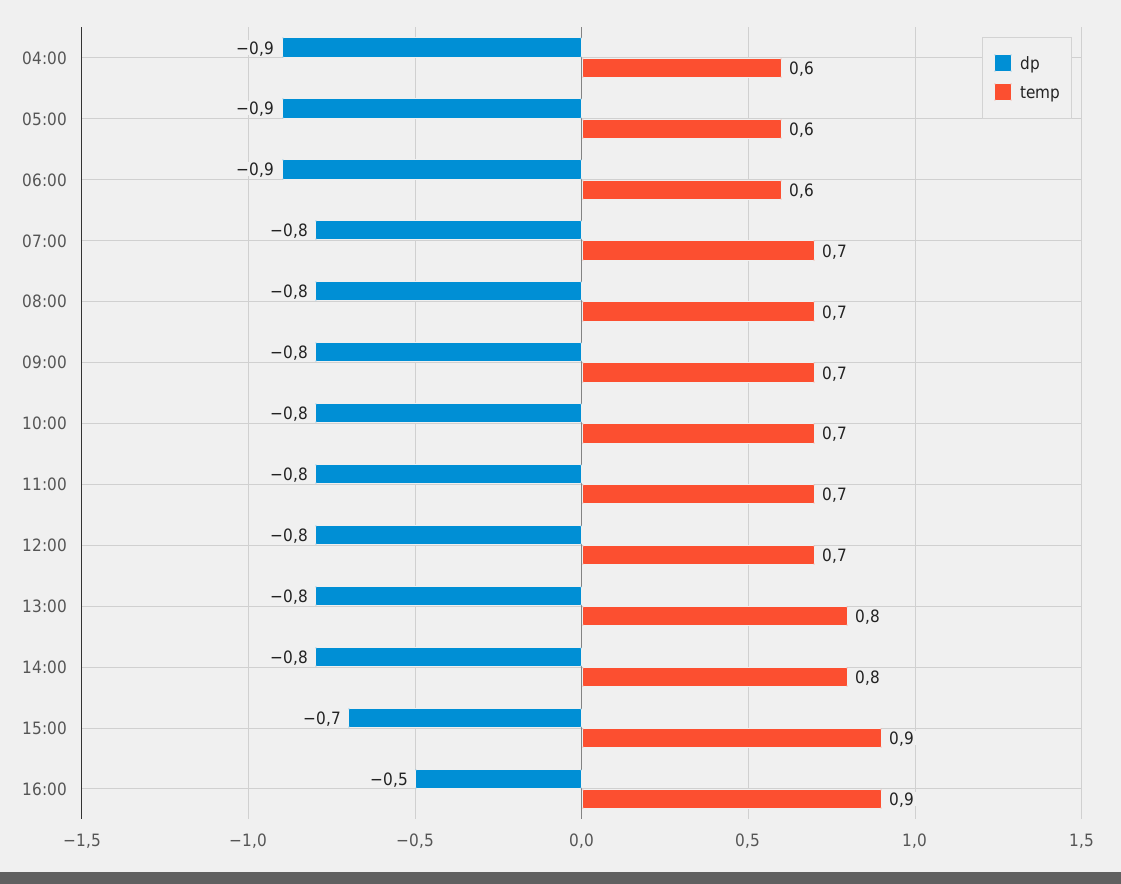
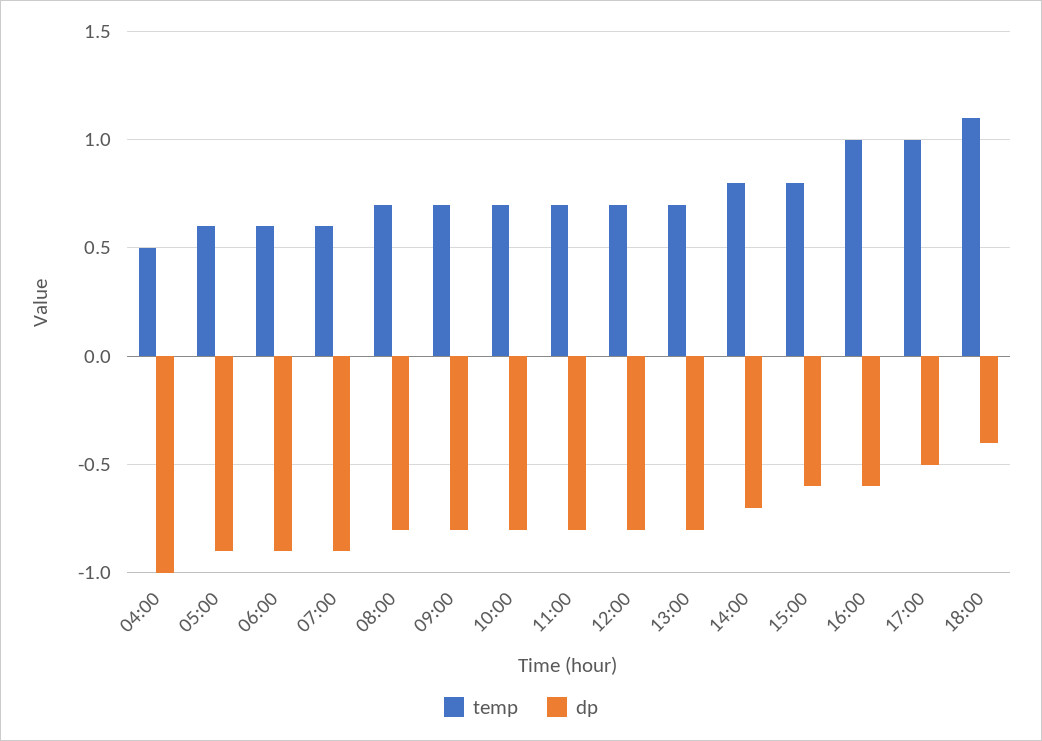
dp, 04:00: -0.9 -> -1
temp, 04:00: 0.6 -> 0.5
dp, 07:00: -0.8 -> -0.9
temp, 07:00: 0.7 -> 0.6
temp, 13:00: 0.8 -> 0.7
dp, 14:00: -0.8 -> -0.7
dp, 15:00: -0.7 -> -0.6
temp, 15:00: 0.9 -> 0.8
dp, 16:00: -0.5 -> -0.6
temp, 16:00: 0.9 -> 1
temp, 17:00: none -> 1
dp, 17:00: none -> -0.5
temp, 18:00: none -> 1.1
dp, 18:00: none -> -0.4

